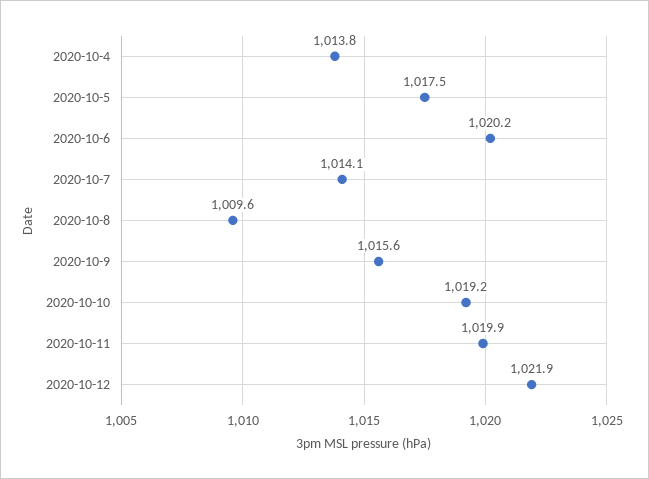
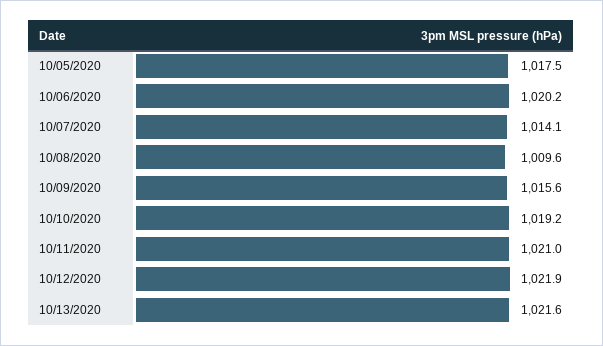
2020-10-4: 1013.8 -> none
2020-10-11: 1019.9 -> 1021
10/13/2020: none -> 1021.6

